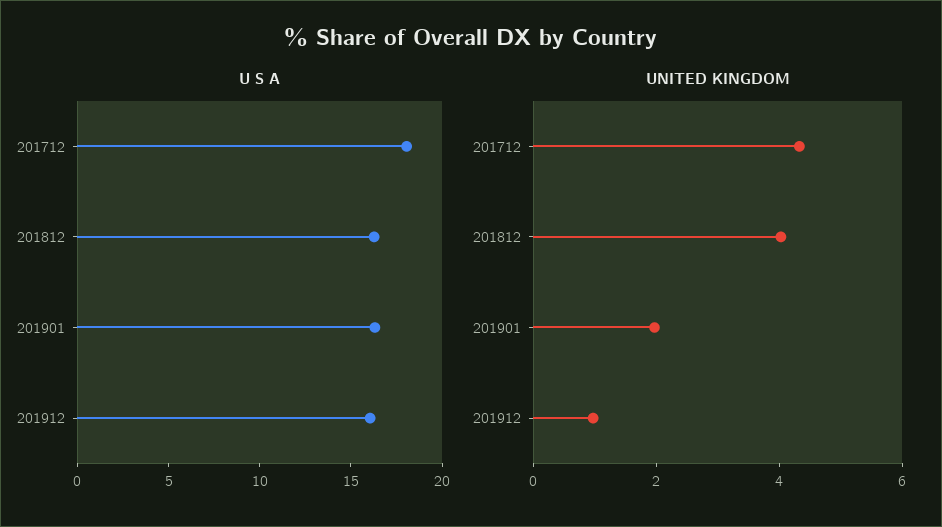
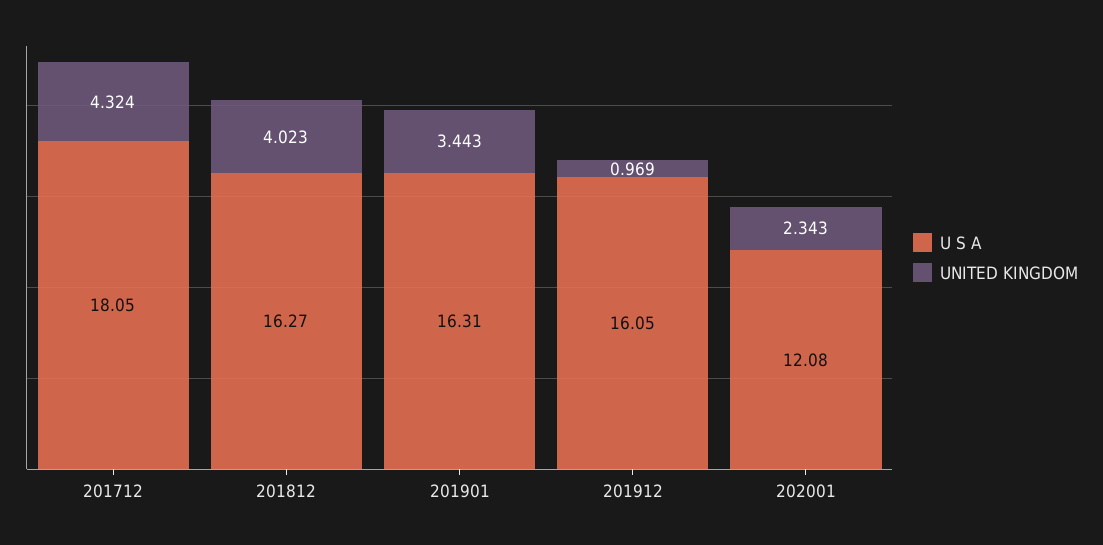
UNITED KINGDOM, 201901: 2 -> 3.443
U S A, 202001: none -> 12.08
UNITED KINGDOM, 202001: none -> 2.343

